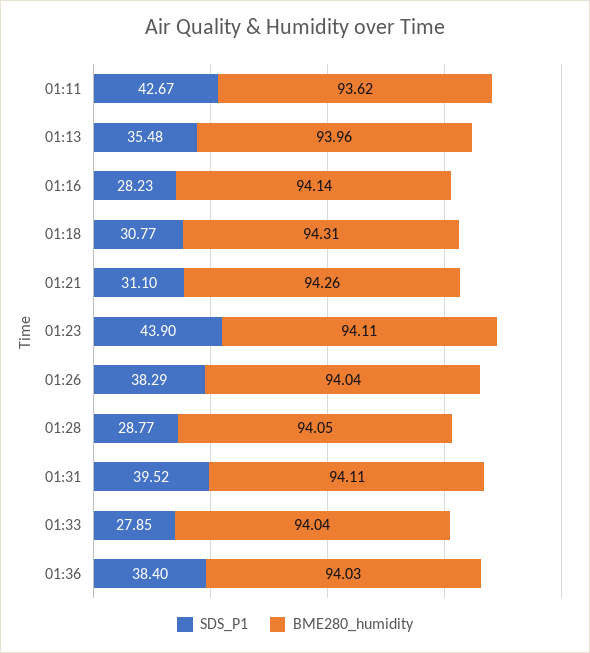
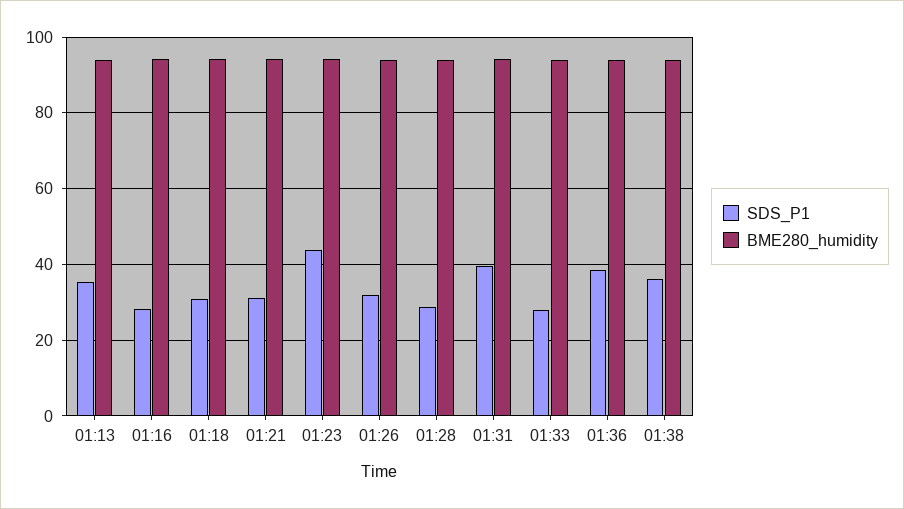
SDS_P1, 01:11: 42.67 -> none
BME280_humidity, 01:11: 93.62 -> none
SDS_P1, 01:26: 38.29 -> 32
SDS_P1, 01:38: none -> 36
BME280_humidity, 01:38: none -> 94

